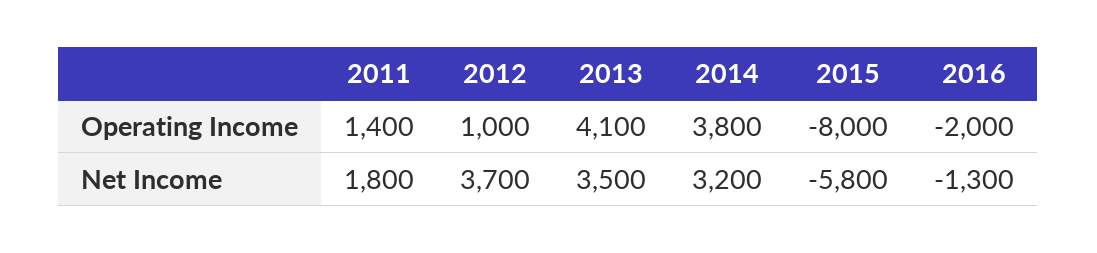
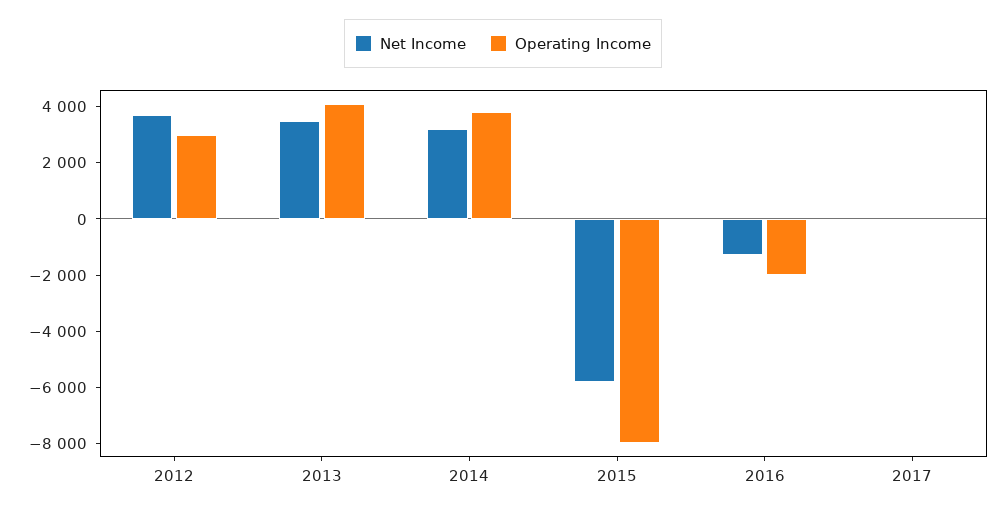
Operating Income, 2011: 1400 -> none
Operating Income, 2012: 1000 -> 3000
Net Income, 2011: 1800 -> none
Net Income, 2017: none -> 0
Operating Income, 2017: none -> 0

